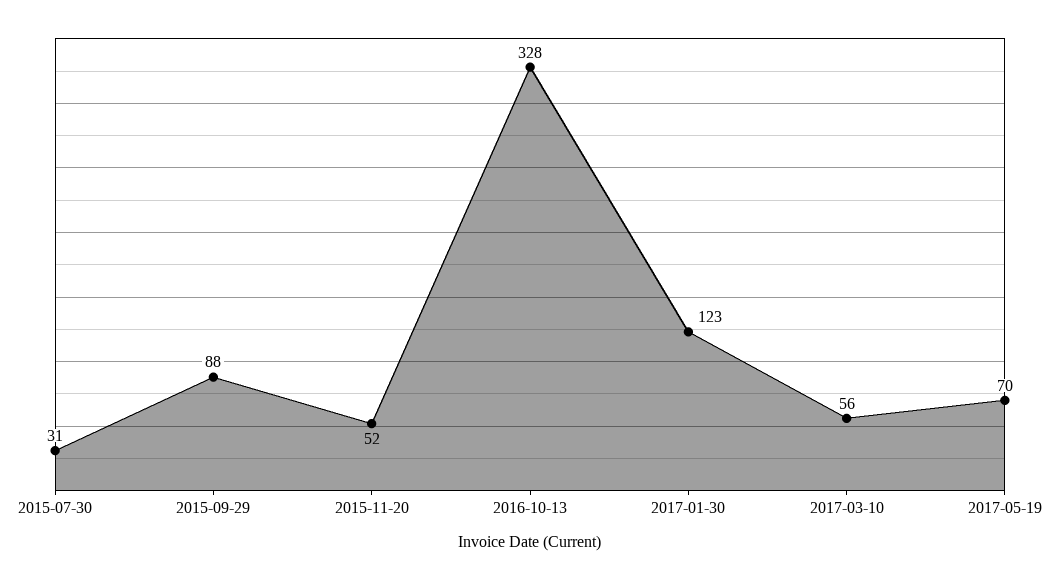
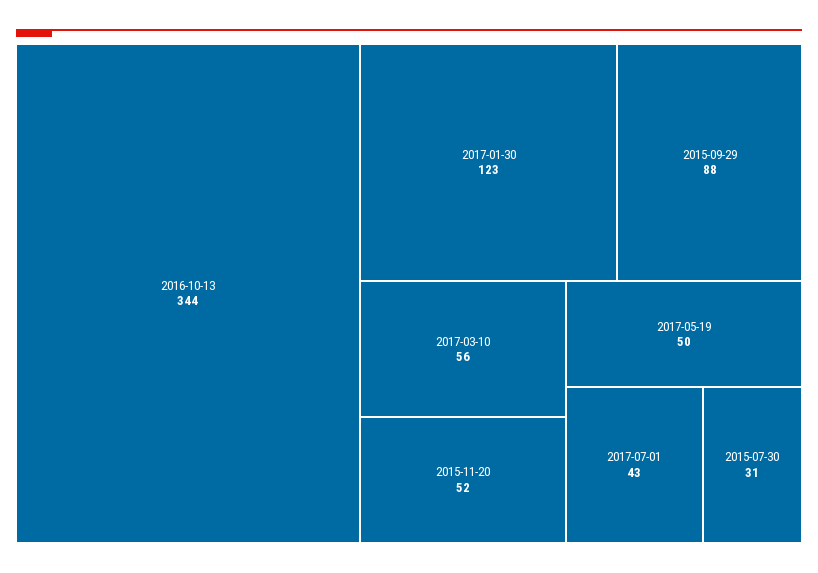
2016-10-13: 328 -> 344
2017-05-19: 70 -> 50
2017-07-01: none -> 43

